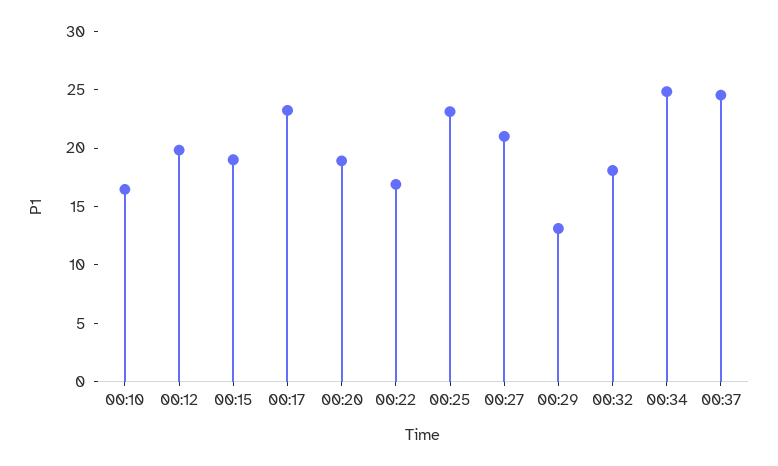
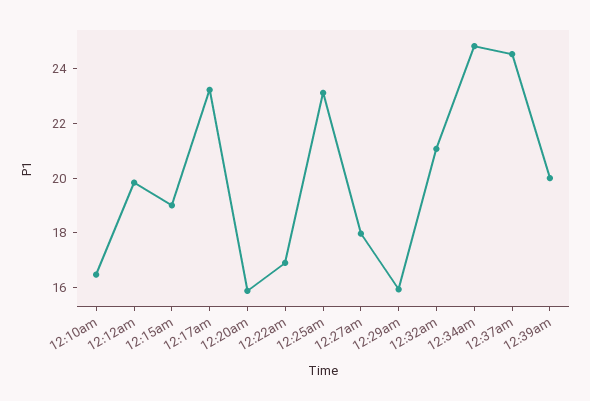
00:20: 19 -> 16
00:27: 21 -> 18
00:29: 13 -> 16
00:32: 18 -> 21
12:39am: none -> 20

